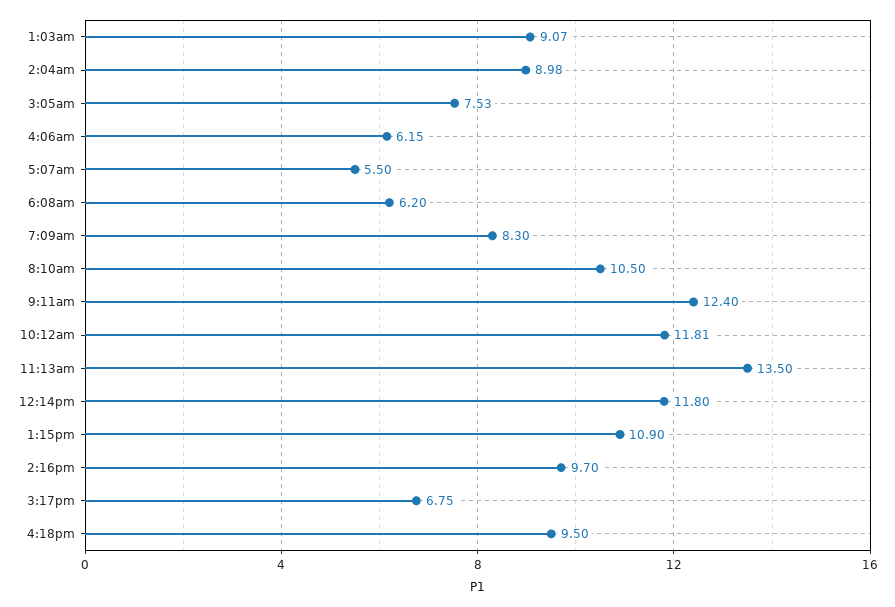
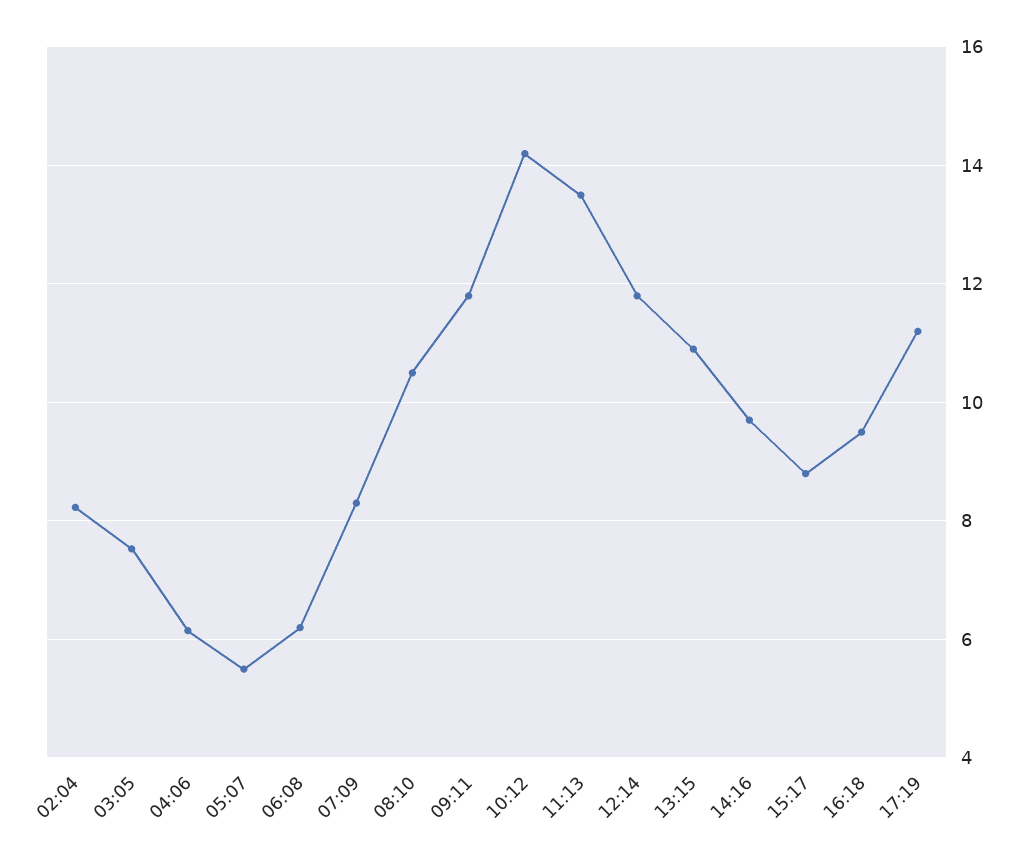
1:03am: 9.07 -> none
2:04am: 8.98 -> 8.2
9:11am: 12.4 -> 11.8
10:12am: 11.81 -> 14.2
3:17pm: 6.75 -> 8.8
17:19: none -> 11.2

